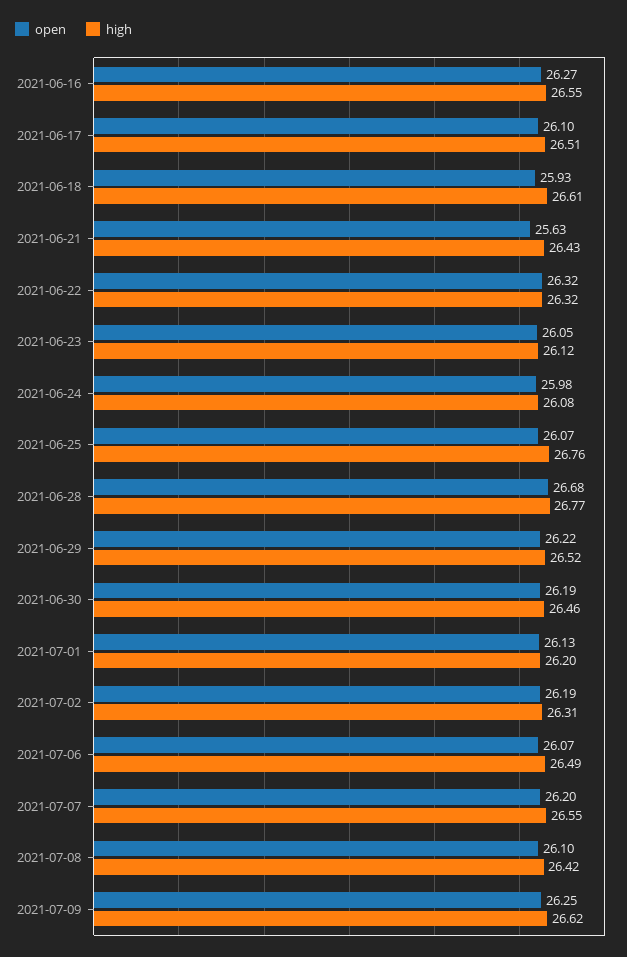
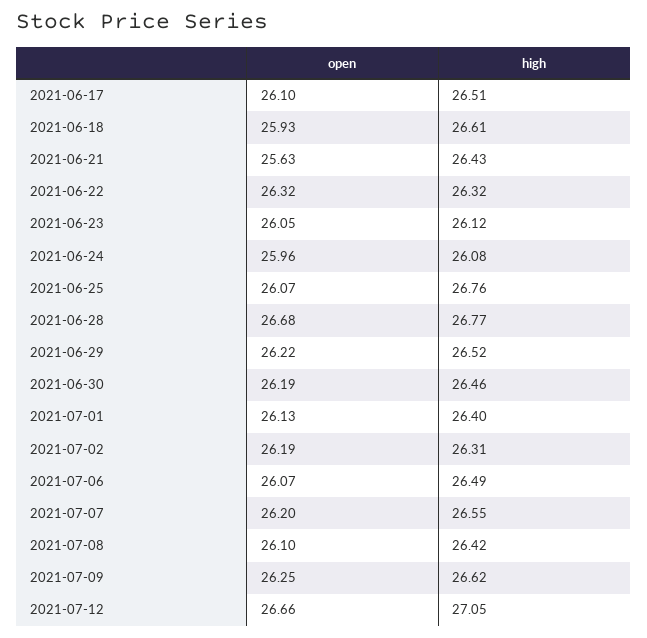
open, 2021-06-16: 26.27 -> none
high, 2021-06-16: 26.55 -> none
open, 2021-06-24: 25.98 -> 25.96
high, 2021-07-01: 26.2 -> 26.4
open, 2021-07-12: none -> 26.66
high, 2021-07-12: none -> 27.05

